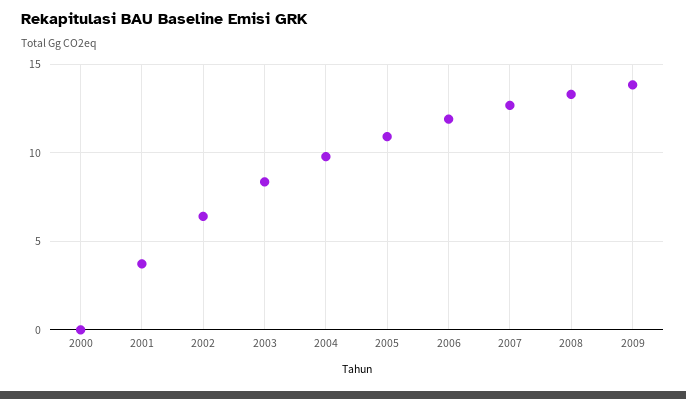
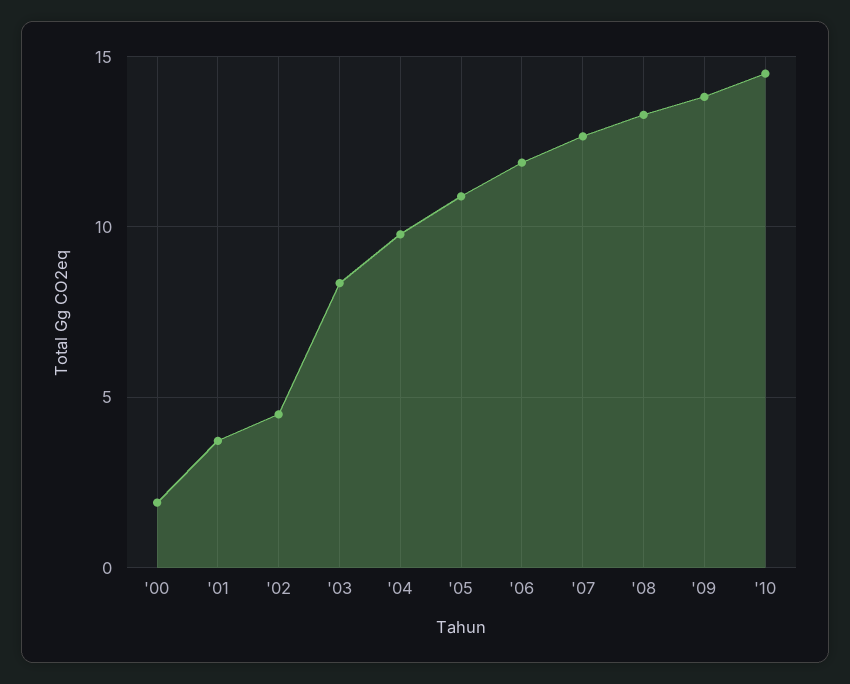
2000: 0 -> 2
2002: 6.5 -> 4.5
'10: none -> 14.5

